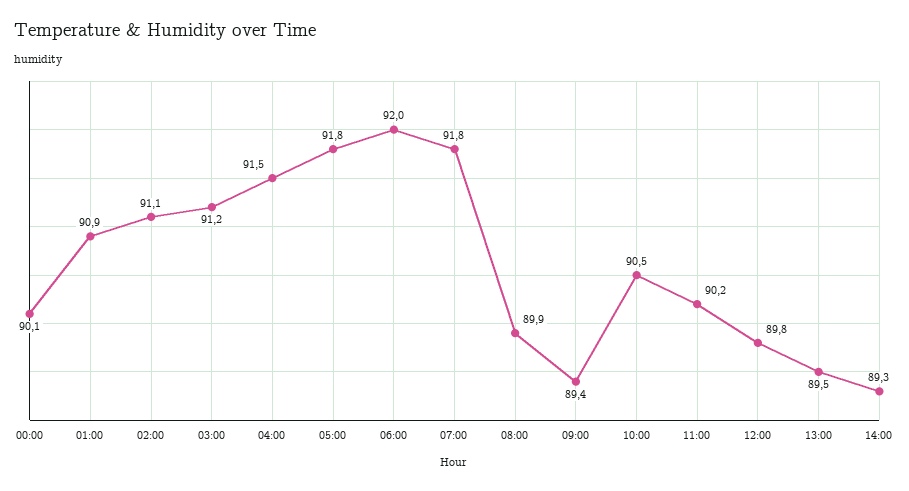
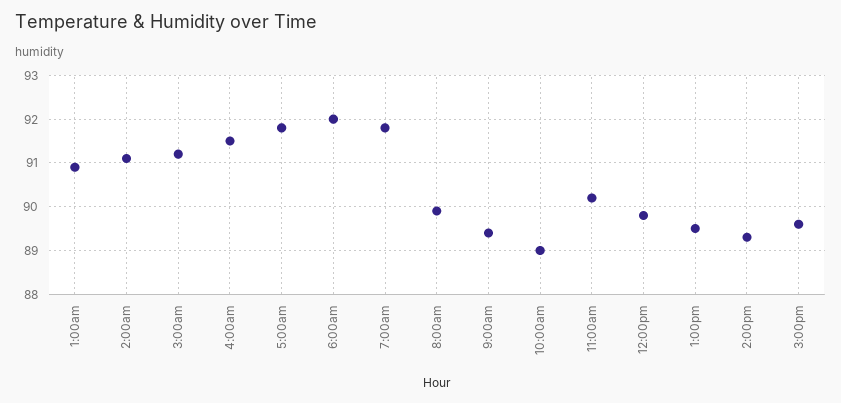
00:00: 90.1 -> none
10:00: 90.5 -> 89
3:00pm: none -> 89.5

